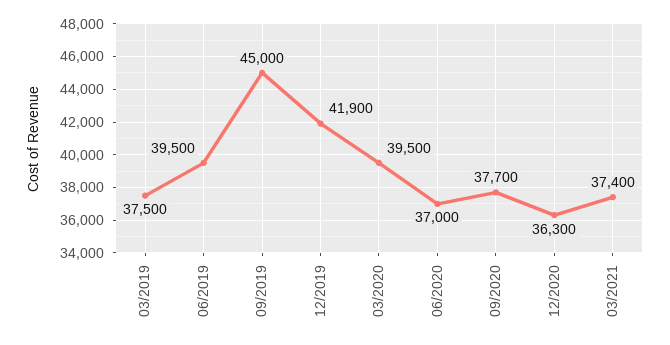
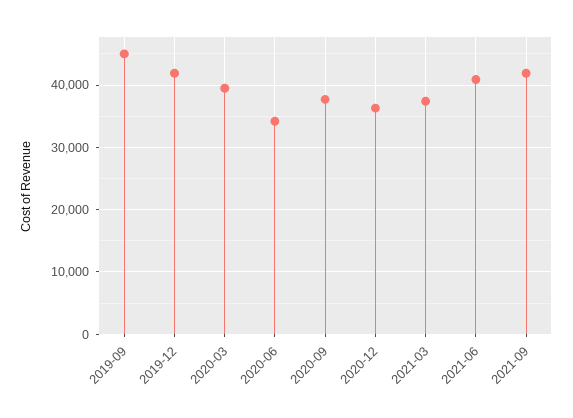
03/2019: 37500 -> none
06/2019: 39500 -> none
06/2020: 37000 -> 34000
2021-06: none -> 41000
2021-09: none -> 42000

